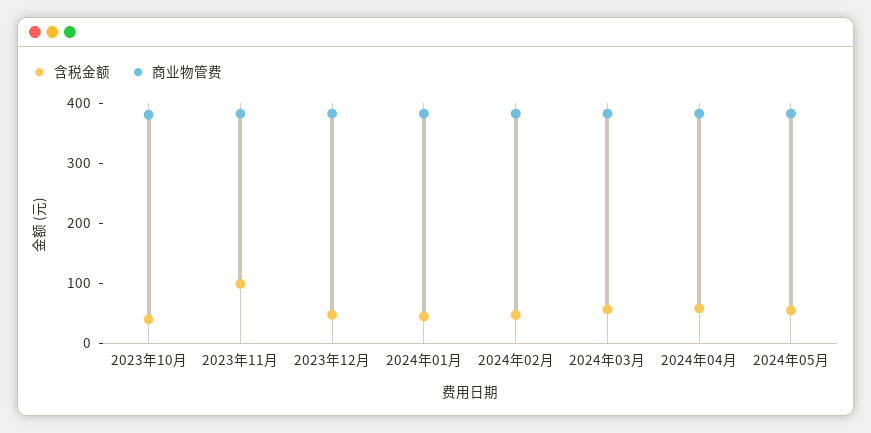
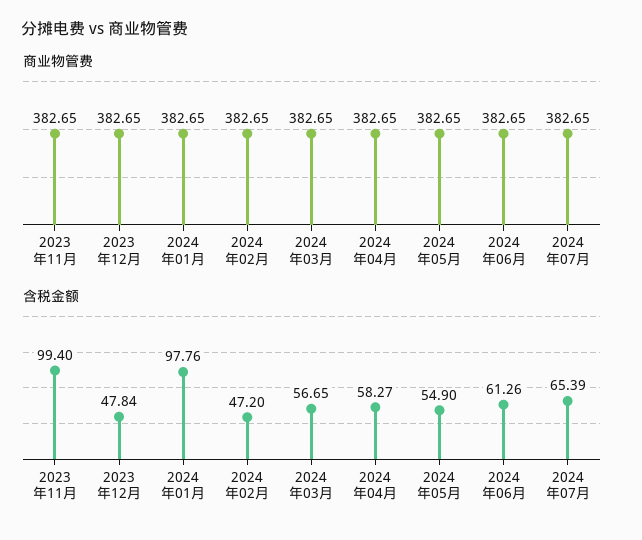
含税金额, 2023年10月: 40 -> none
商业物管费, 2023年10月: 380 -> none
含税金额, 2024年01月: 40 -> 97.76
商业物管费, 2024年06月: none -> 382.65
商业物管费, 2024年07月: none -> 382.65
含税金额, 2024年06月: none -> 61.26
含税金额, 2024年07月: none -> 65.39

